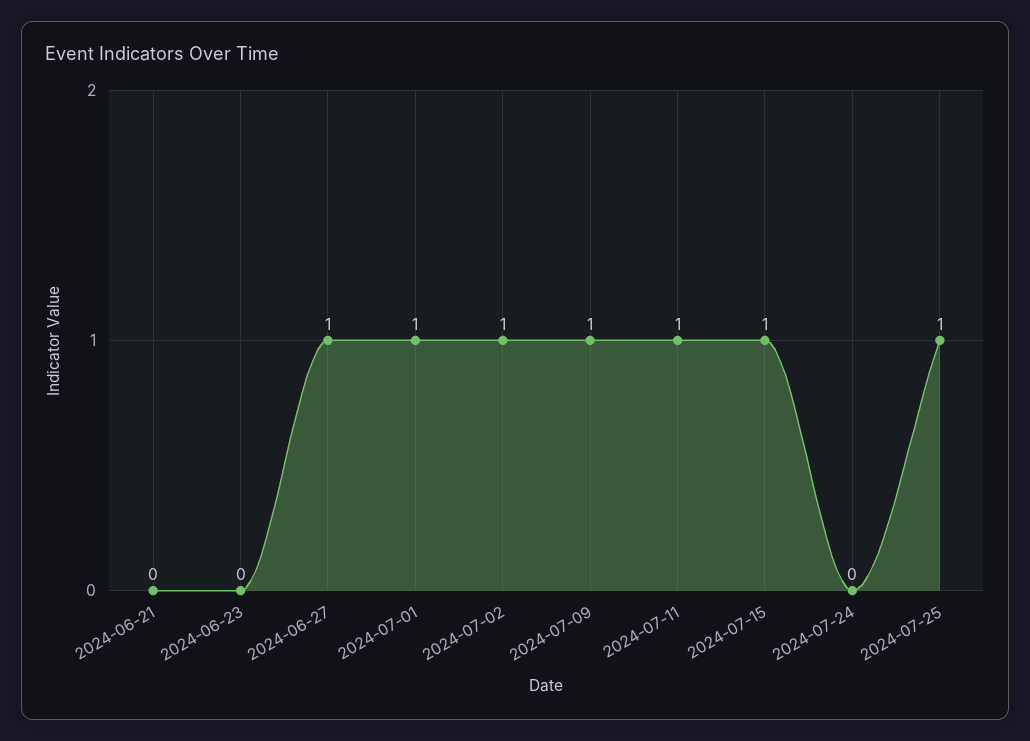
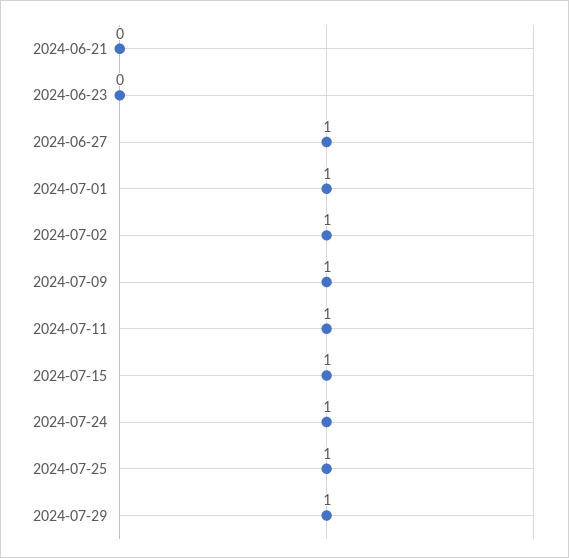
2024-07-24: 0 -> 1
2024-07-29: none -> 1

